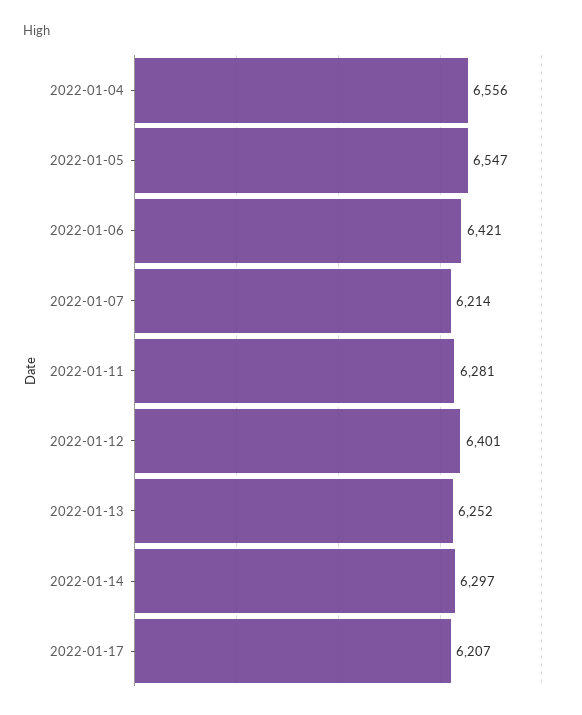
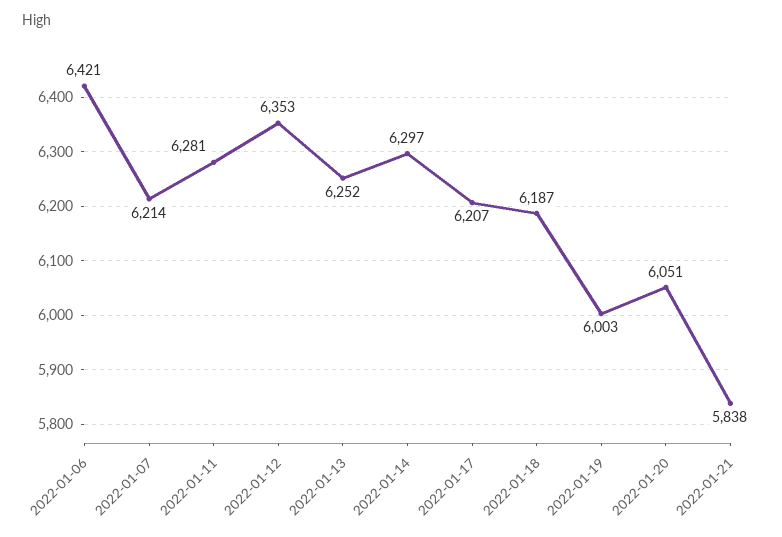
2022-01-04: 6556 -> none
2022-01-05: 6547 -> none
2022-01-12: 6401 -> 6353
2022-01-18: none -> 6187
2022-01-19: none -> 6003
2022-01-20: none -> 6051
2022-01-21: none -> 5838

